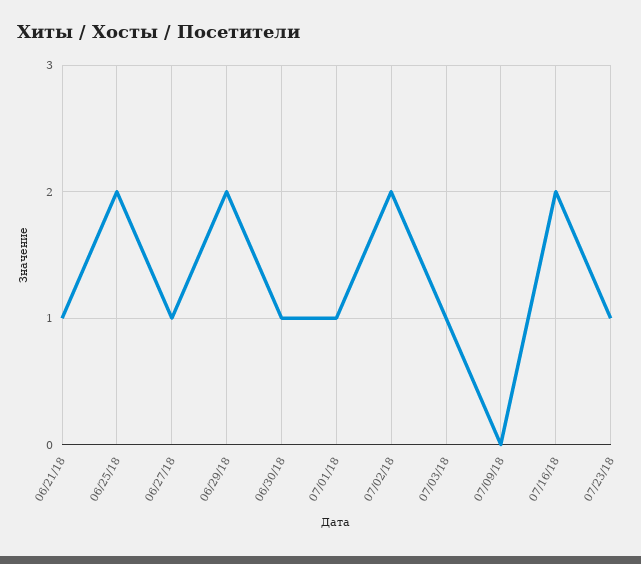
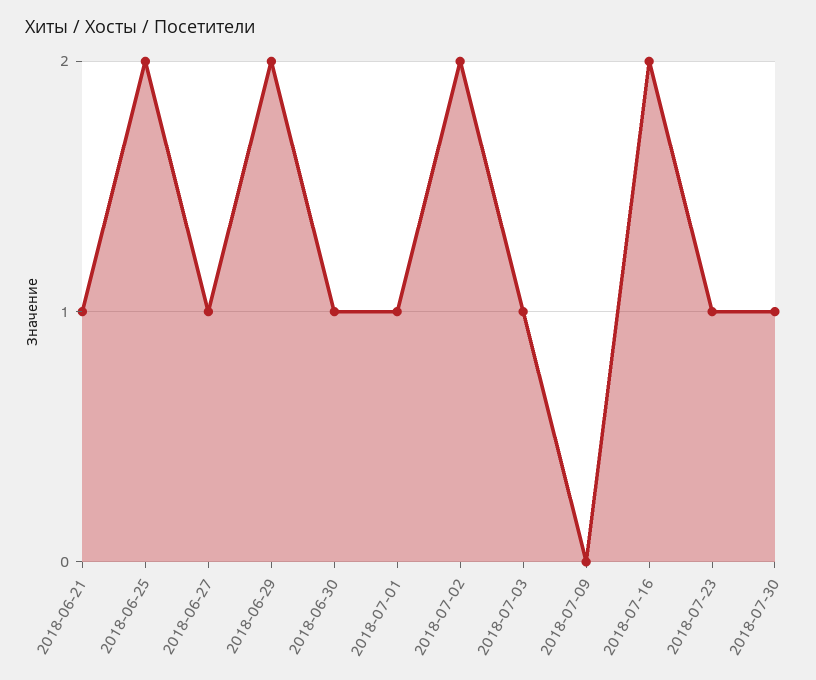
2018-07-30: none -> 1

